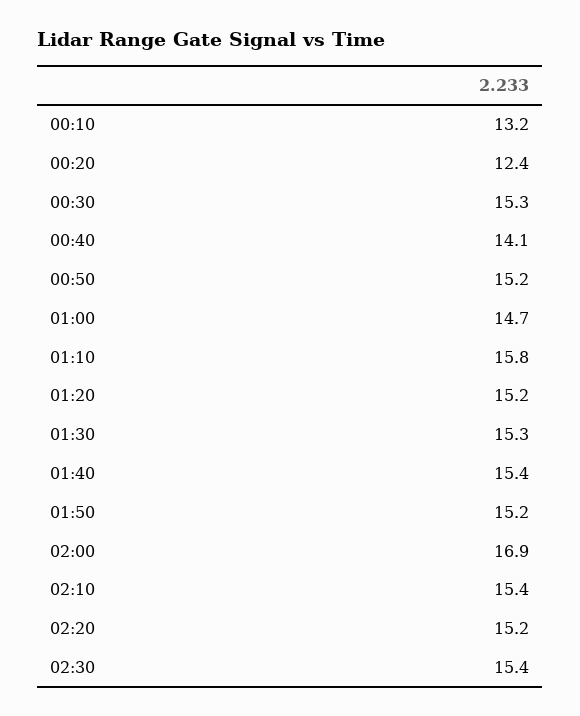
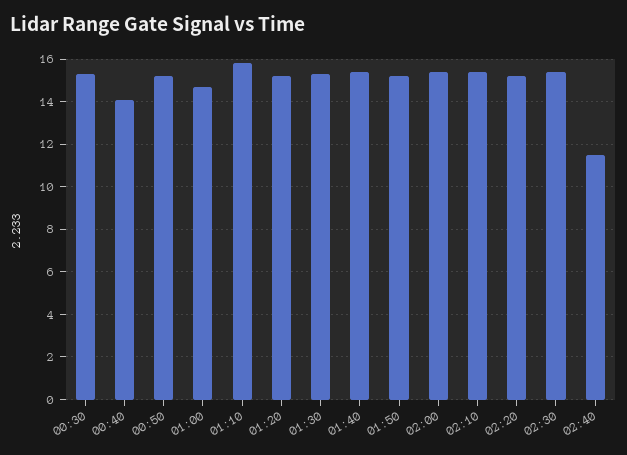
00:10: 13.2 -> none
00:20: 12.4 -> none
02:00: 16.9 -> 15.5
02:40: none -> 11.5

